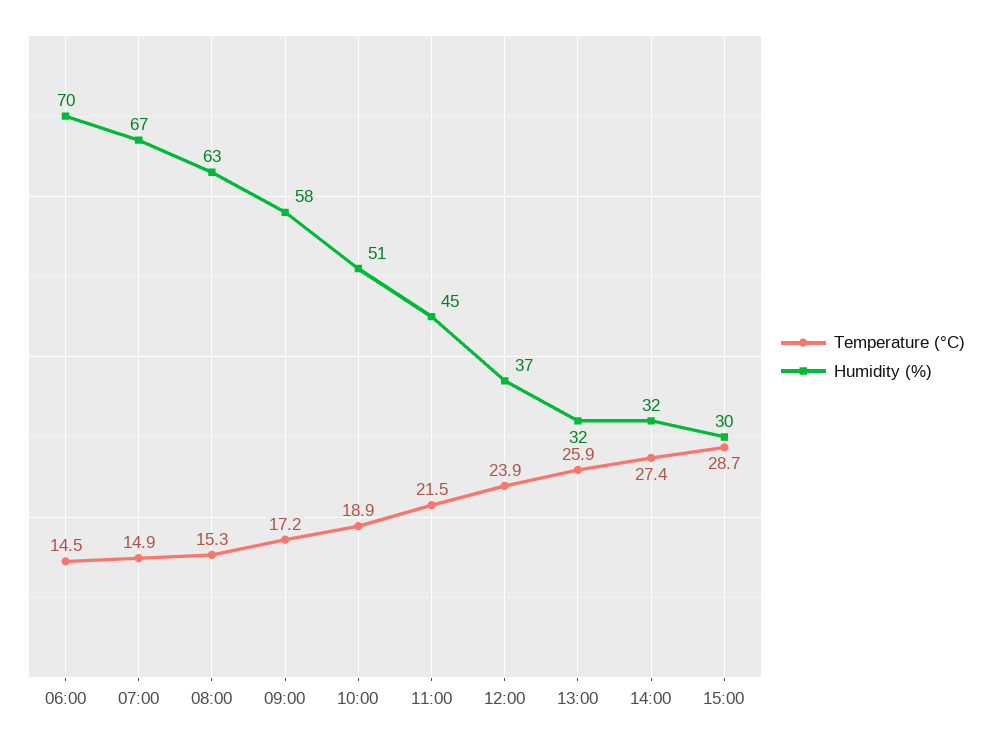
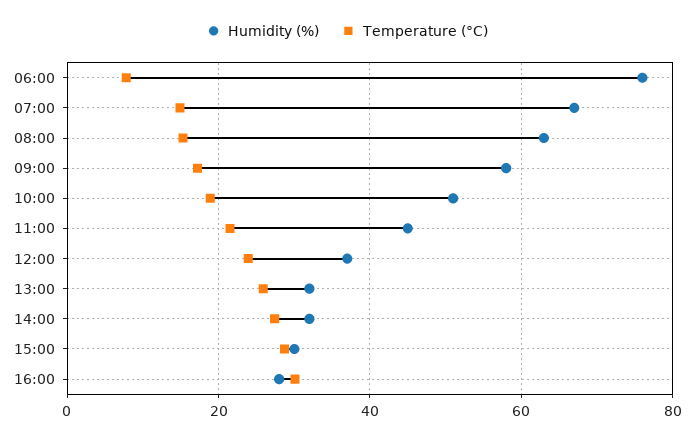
Temperature (°C), 06:00: 14.5 -> 8
Humidity (%), 06:00: 70 -> 76
Humidity (%), 16:00: none -> 28
Temperature (°C), 16:00: none -> 30

